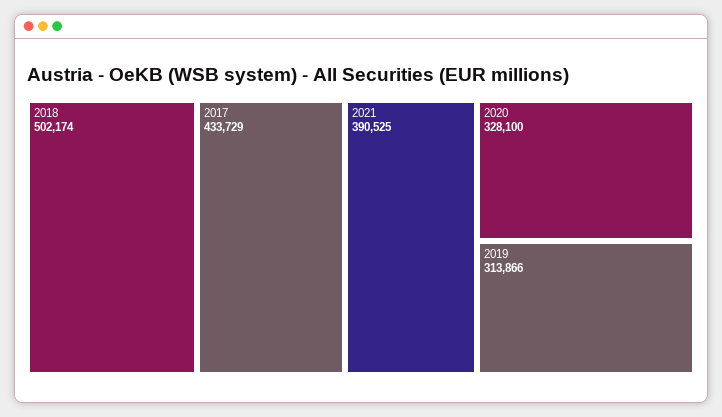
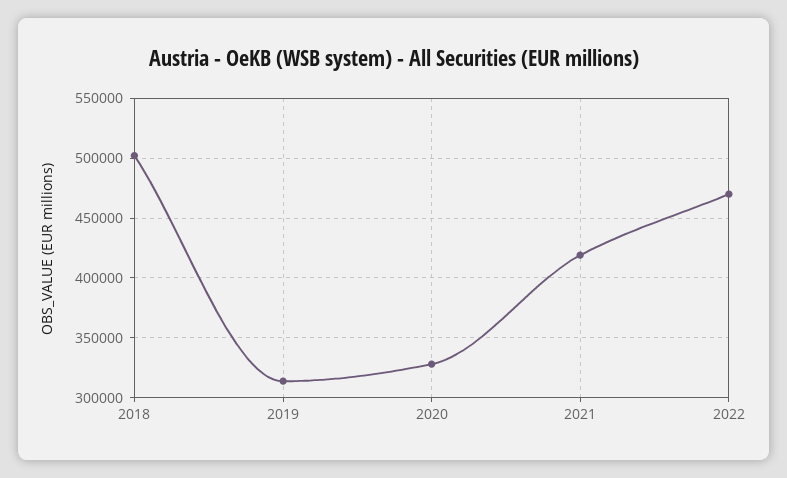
2017: 433729 -> none
2021: 390525 -> 420000
2022: none -> 470000

